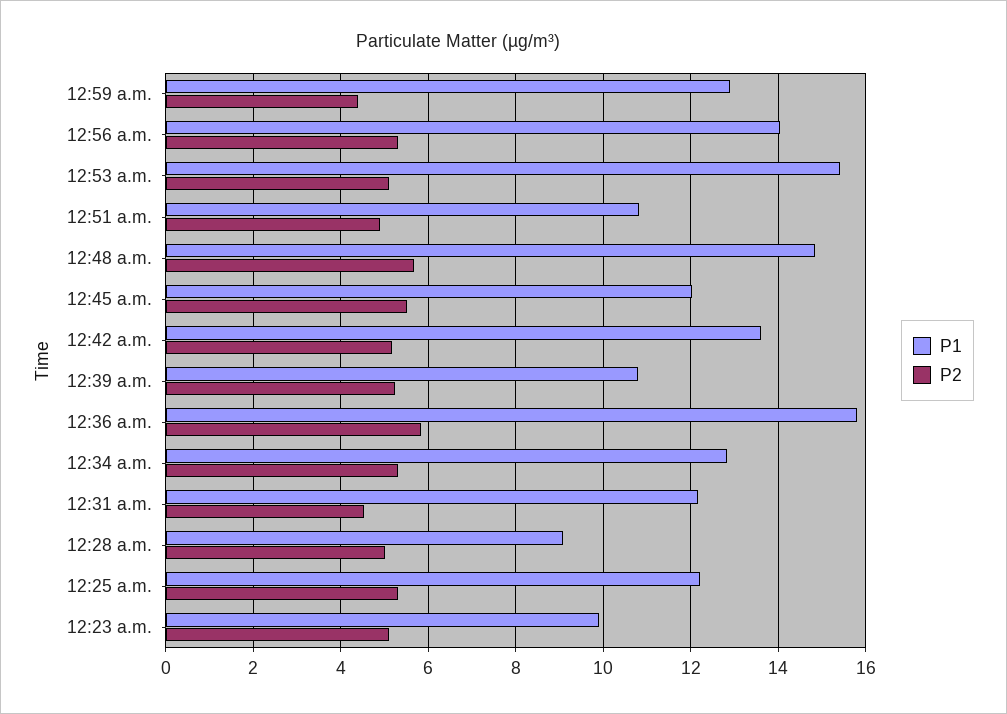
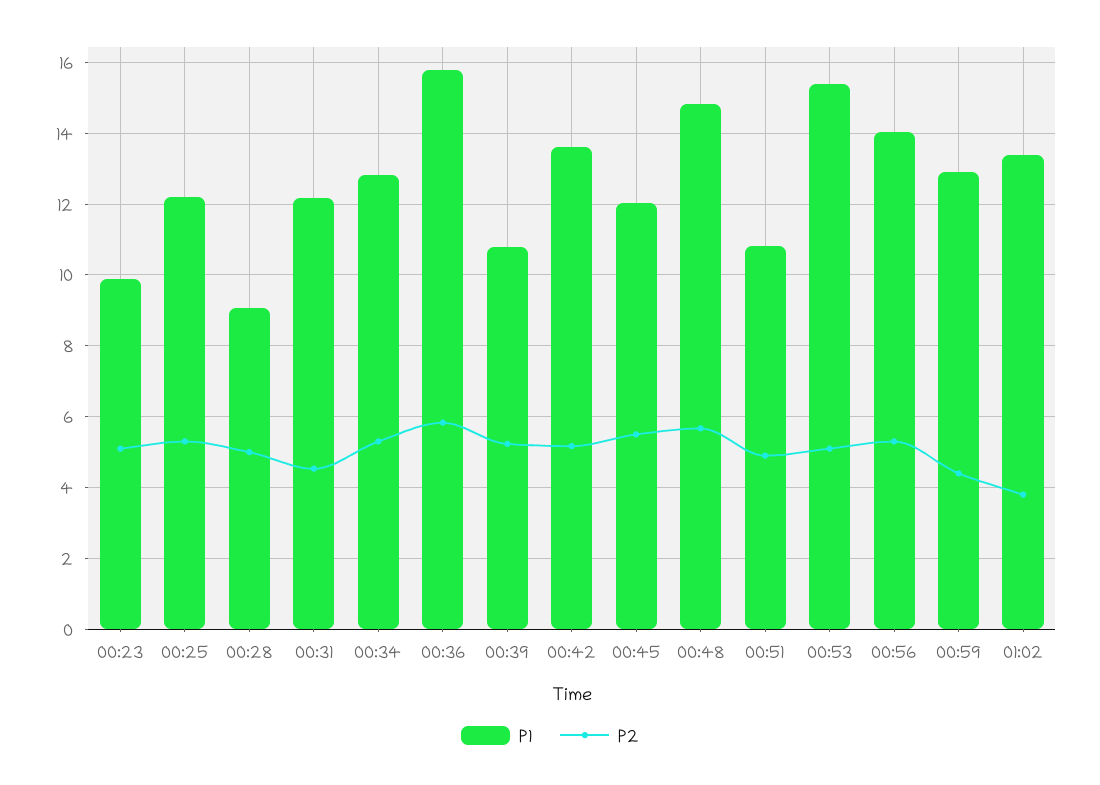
P1, 01:02: none -> 13.4
P2, 01:02: none -> 3.8

